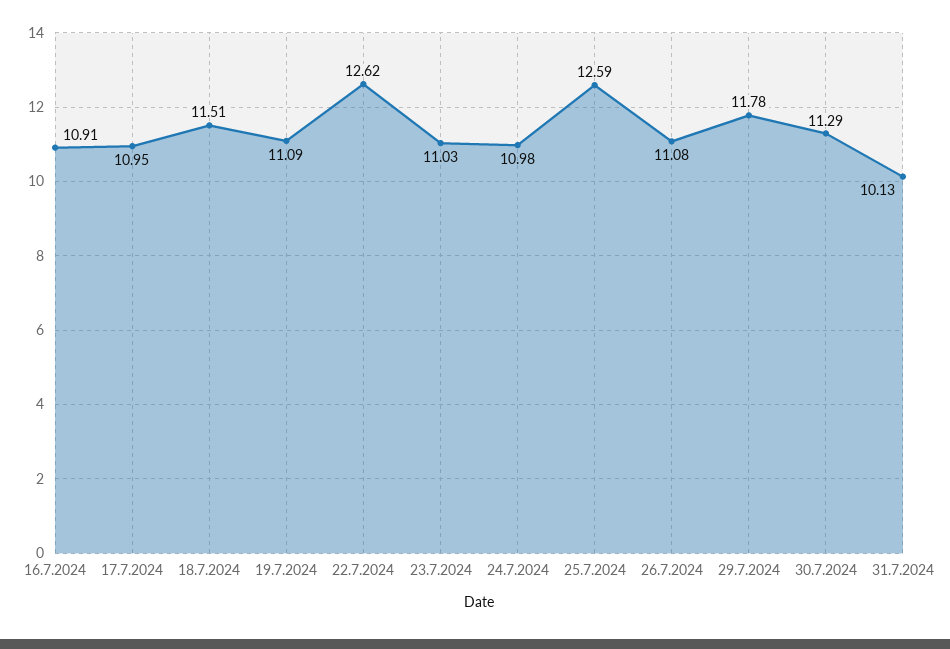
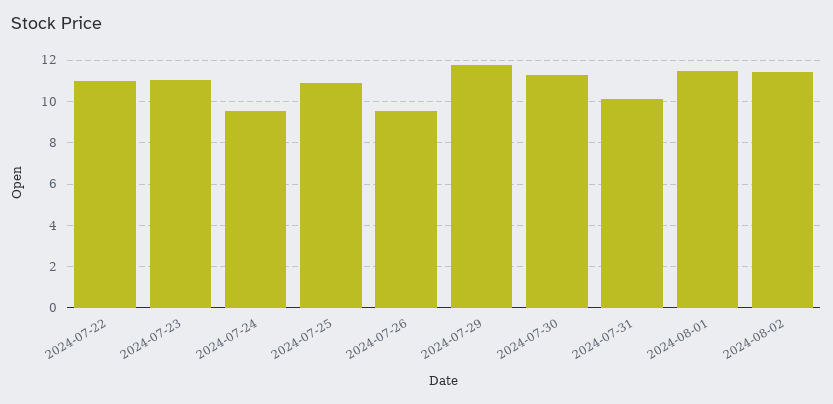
16.7.2024: 10.91 -> none
17.7.2024: 10.95 -> none
18.7.2024: 11.51 -> none
19.7.2024: 11.09 -> none
22.7.2024: 12.62 -> 11
24.7.2024: 10.98 -> 9.5
25.7.2024: 12.59 -> 11
26.7.2024: 11.08 -> 9.5
2024-08-01: none -> 11.5
2024-08-02: none -> 11.5

